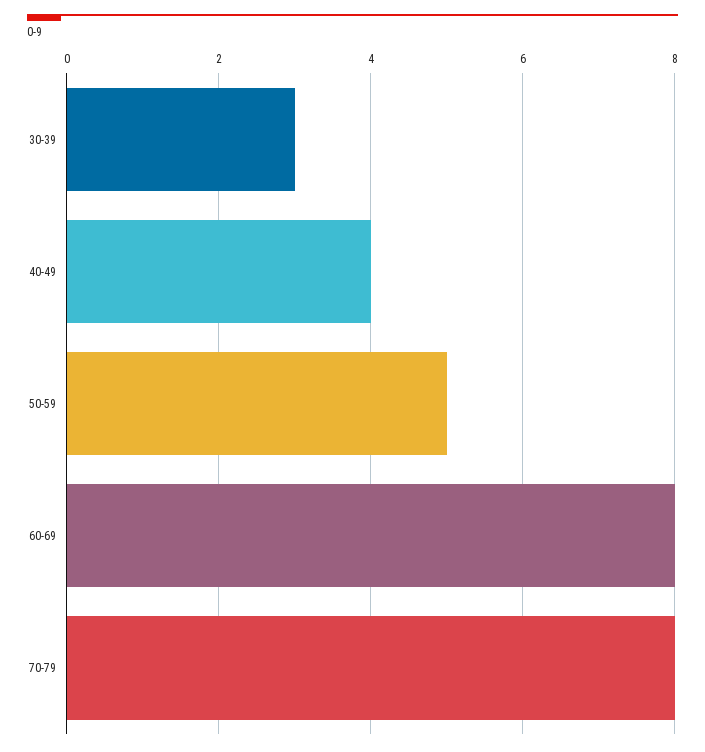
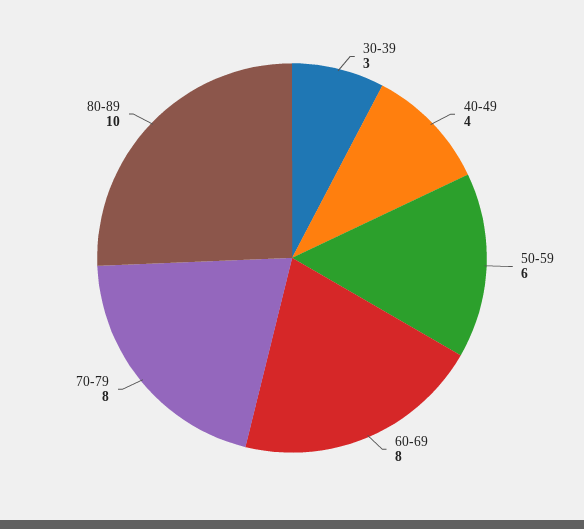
50-59: 5 -> 6
80-89: none -> 10

